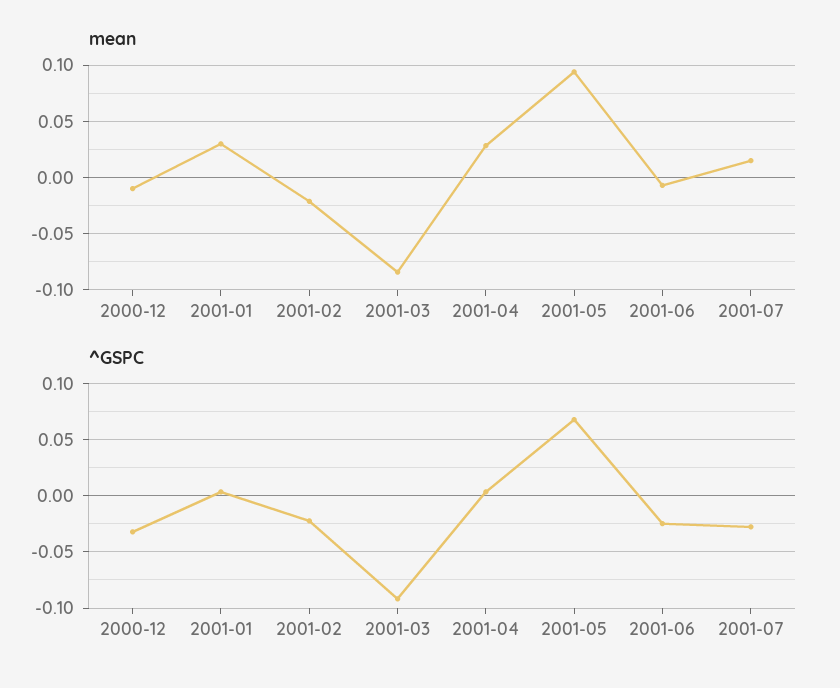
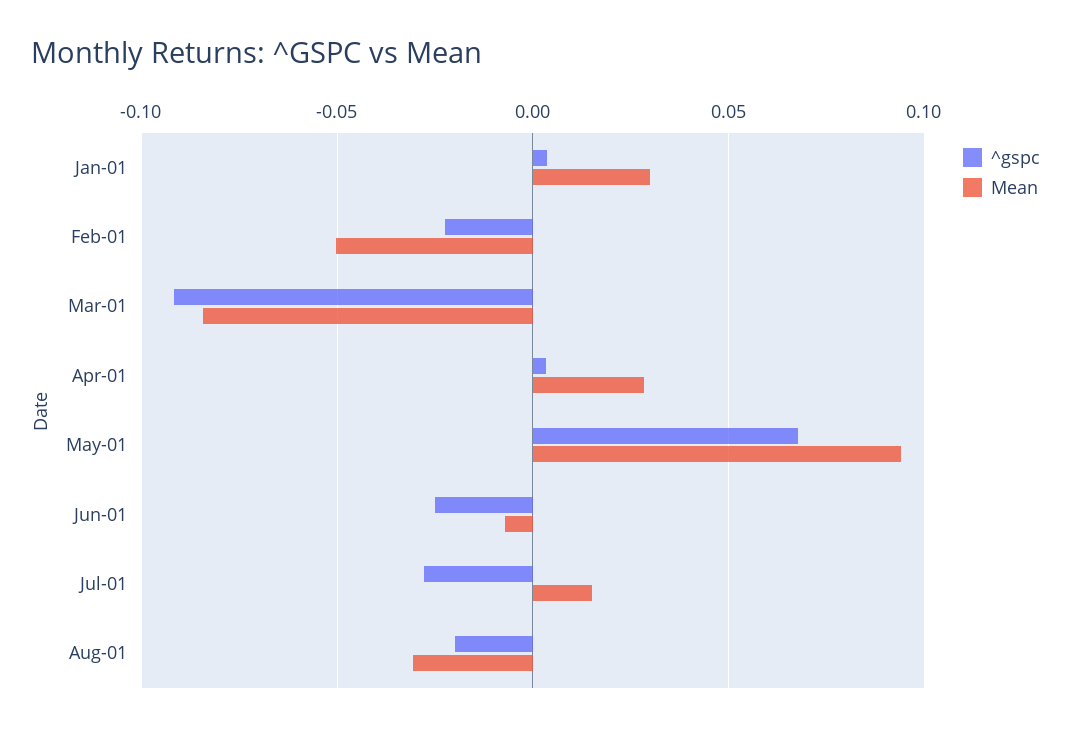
mean, 2000-12: -0.01 -> none
mean, 2001-02: -0.02 -> -0.05
^GSPC, 2000-12: -0.03 -> none
^GSPC, Aug-01: none -> -0.02
mean, Aug-01: none -> -0.03

